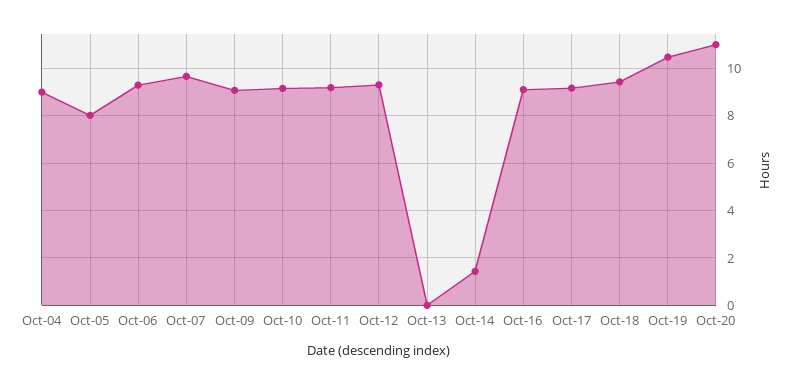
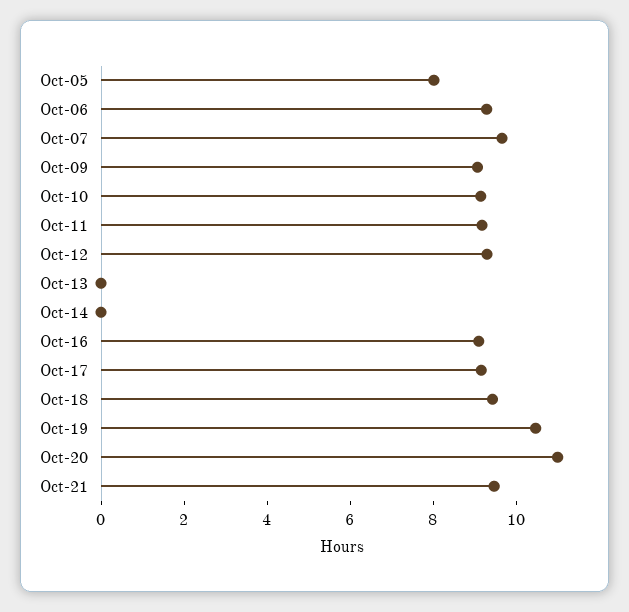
Oct-04: 9 -> none
Oct-14: 1.5 -> 0
Oct-21: none -> 9.5

